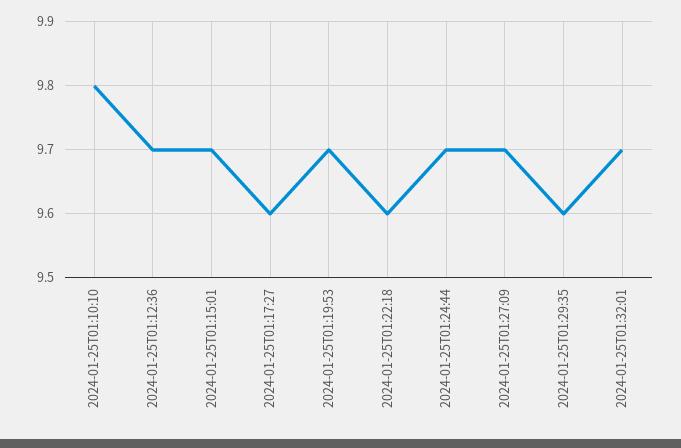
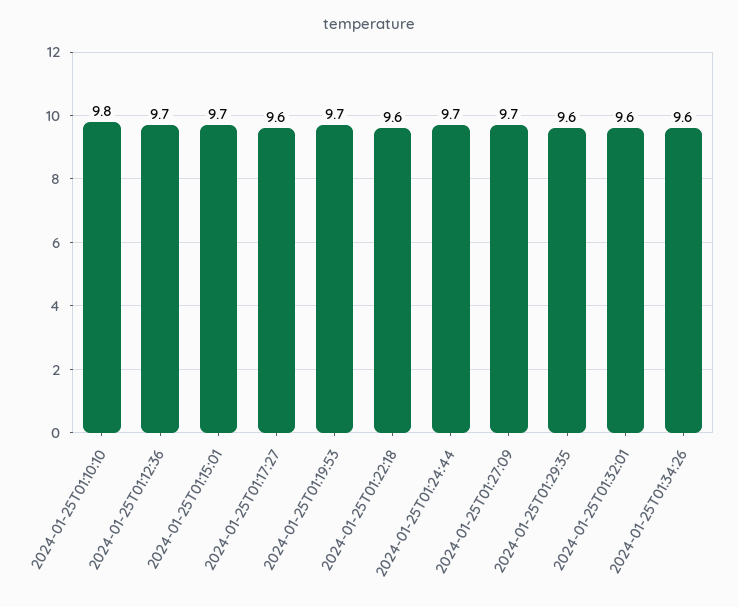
2024-01-25T01:32:01: 9.7 -> 9.6
2024-01-25T01:34:26: none -> 9.6

